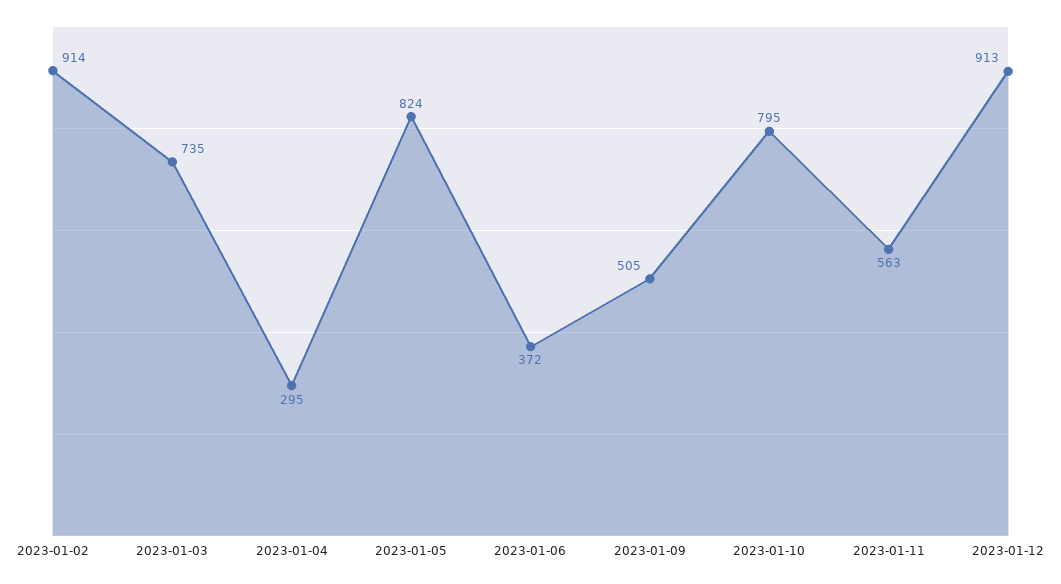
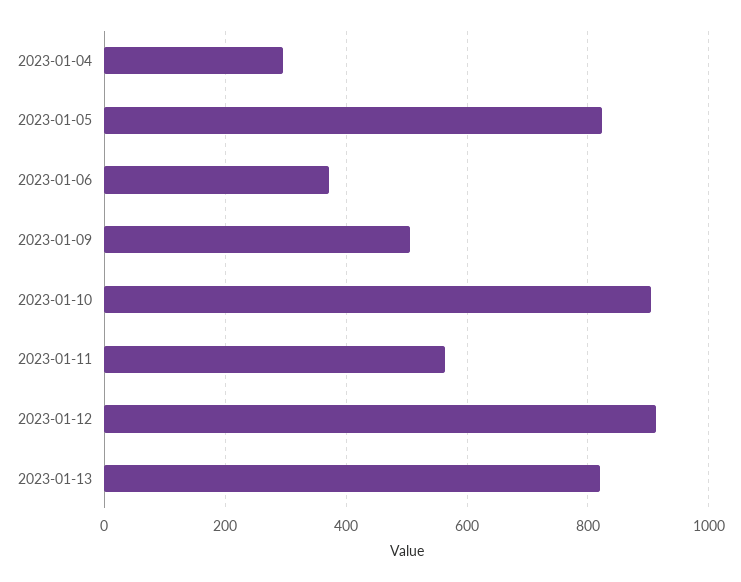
2023-01-02: 914 -> none
2023-01-03: 735 -> none
2023-01-10: 795 -> 900
2023-01-13: none -> 820

